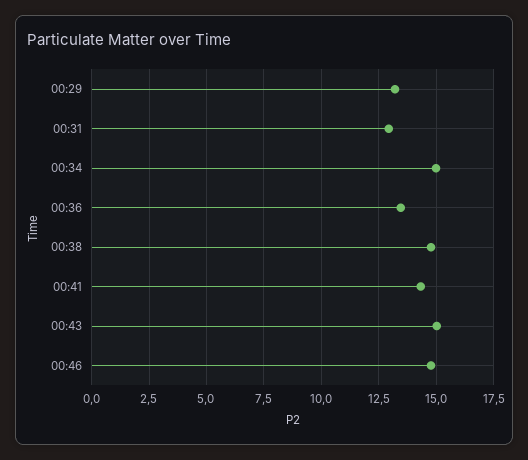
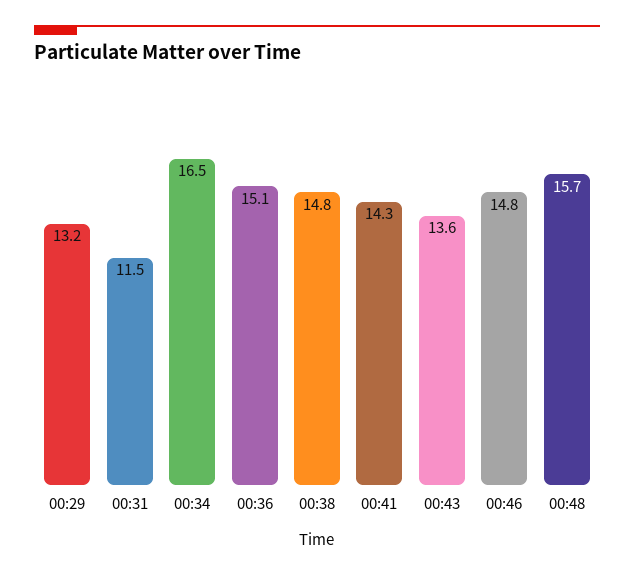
00:31: 13 -> 11.5
00:34: 15 -> 16.5
00:36: 13.5 -> 15.1
00:43: 15 -> 13.6
00:48: none -> 15.7

